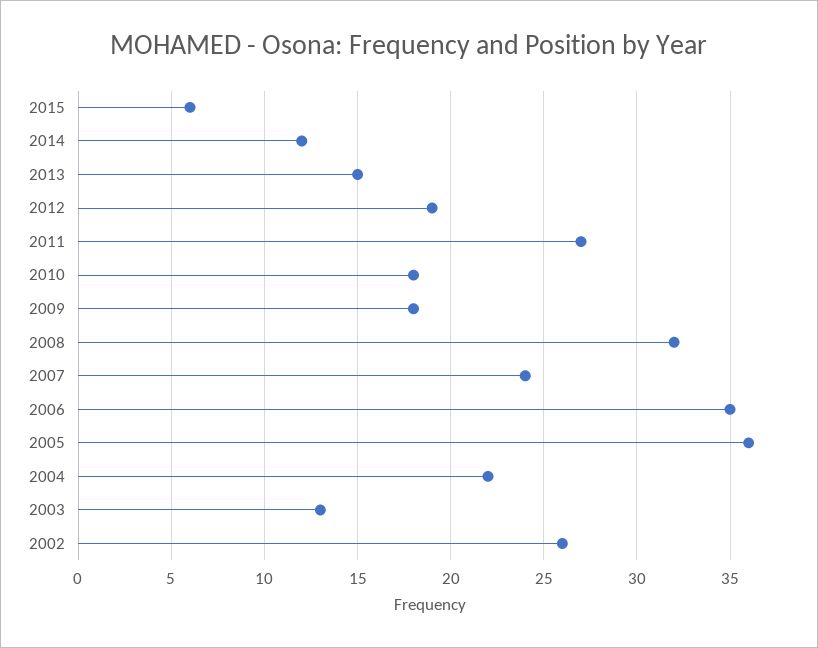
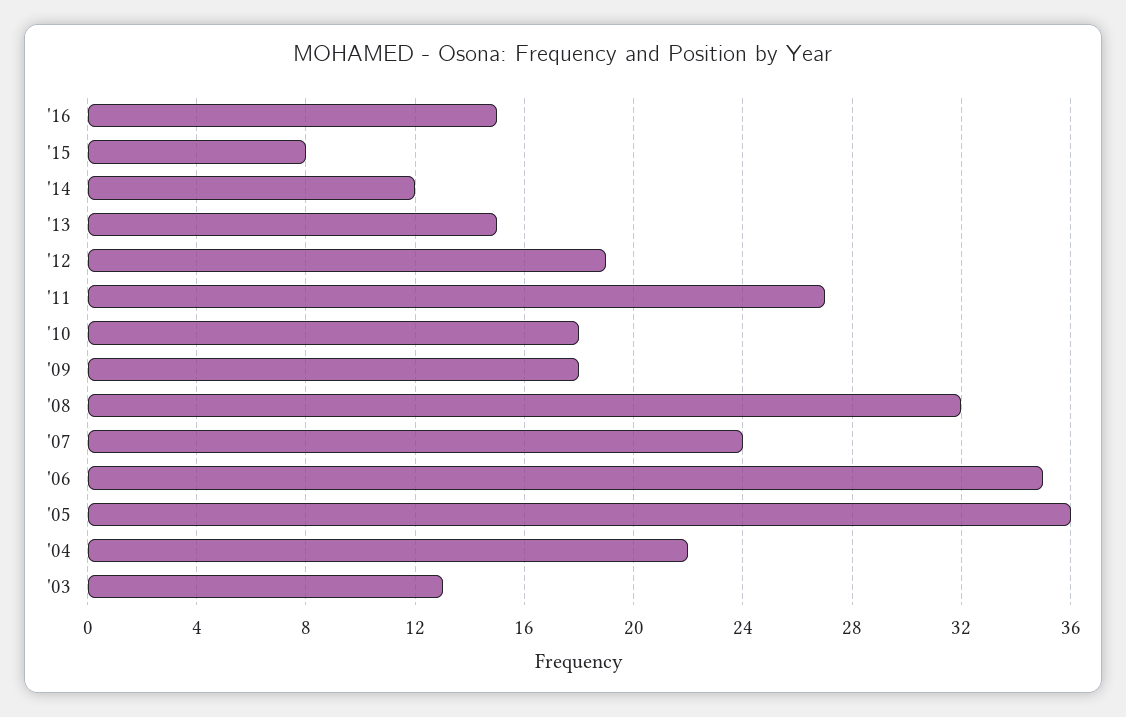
2015: 6 -> 8
2002: 26 -> none
'16: none -> 15

